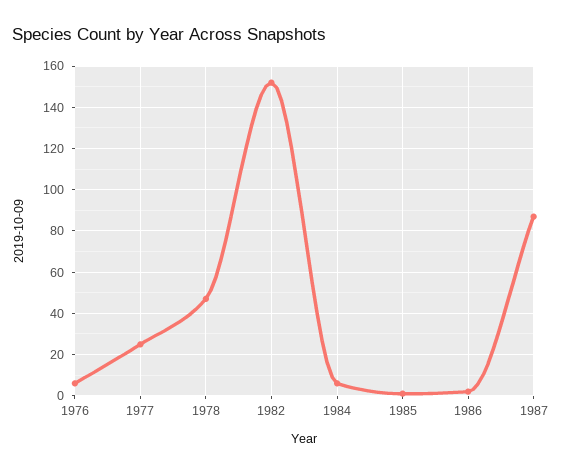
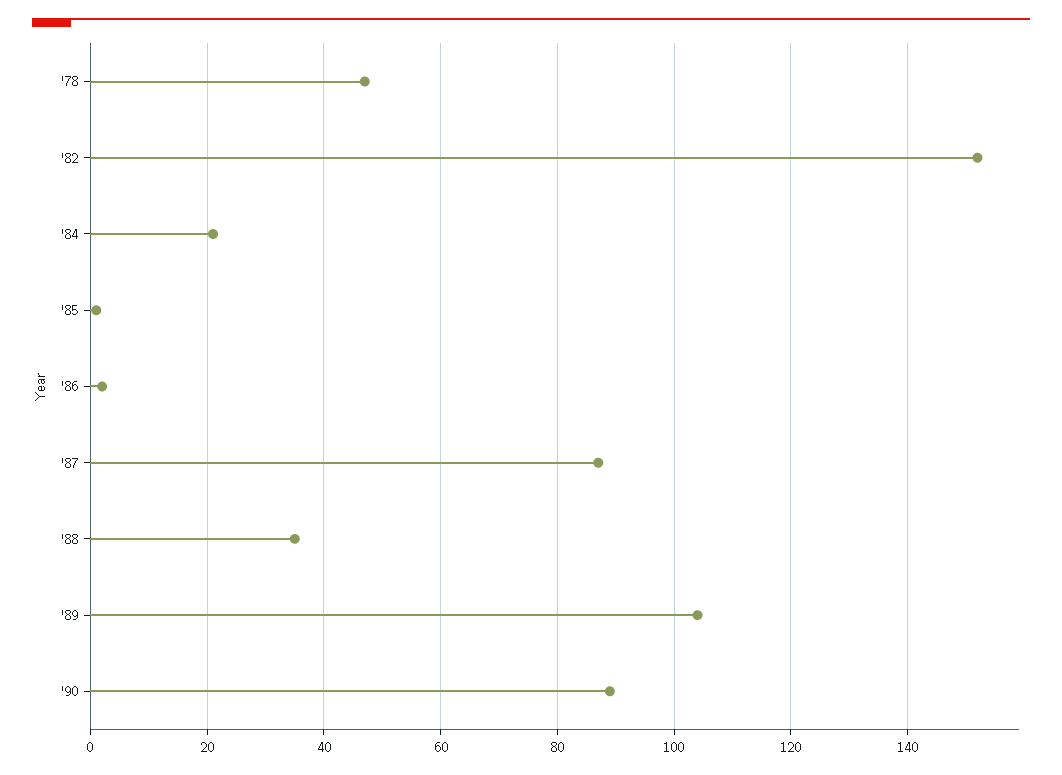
1976: 5 -> none
1977: 25 -> none
1984: 5 -> 20
'88: none -> 35
'89: none -> 105
'90: none -> 90

